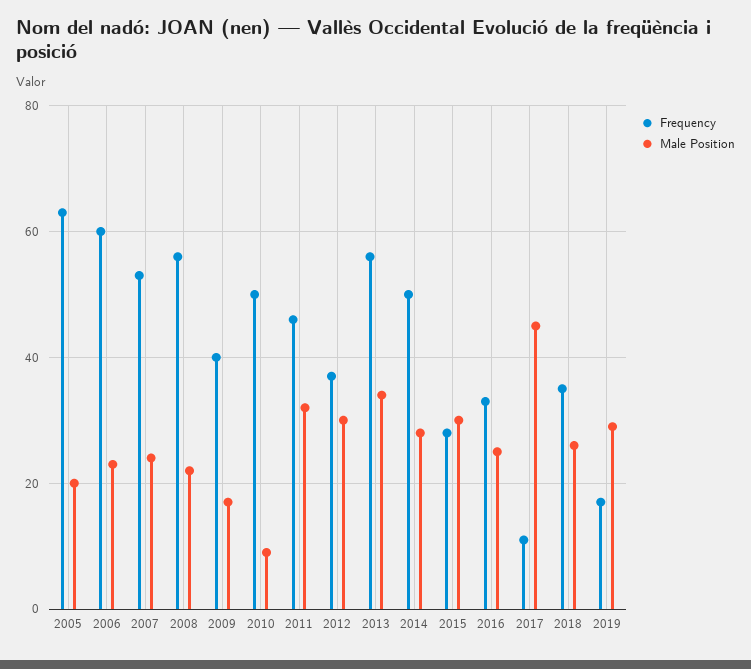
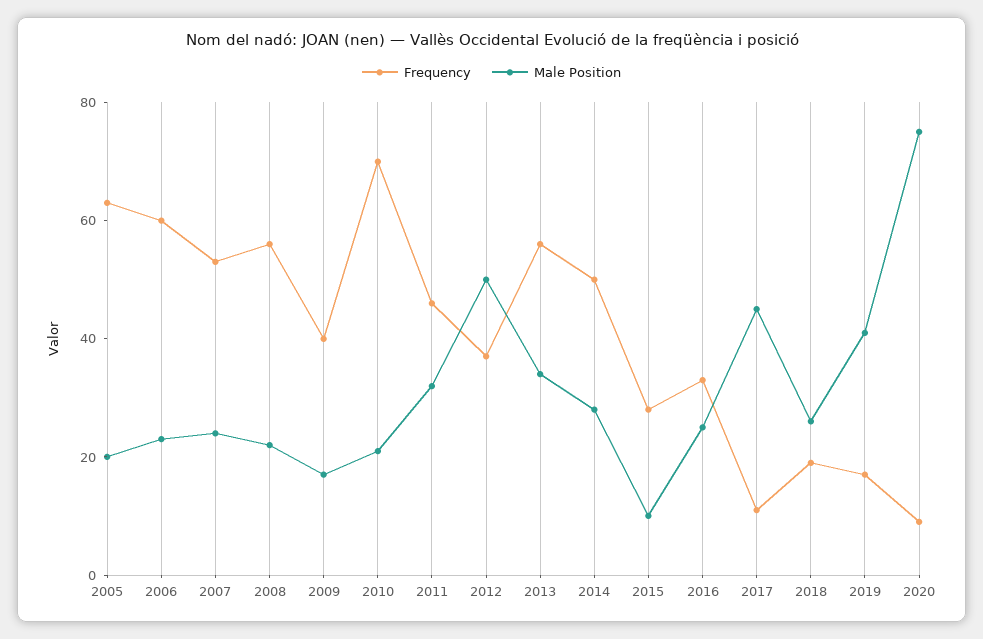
Frequency, 2010: 50 -> 70
Male Position, 2010: 10 -> 20
Male Position, 2012: 30 -> 50
Male Position, 2015: 30 -> 10
Frequency, 2018: 35 -> 20
Male Position, 2019: 30 -> 40
Frequency, 2020: none -> 10
Male Position, 2020: none -> 75

